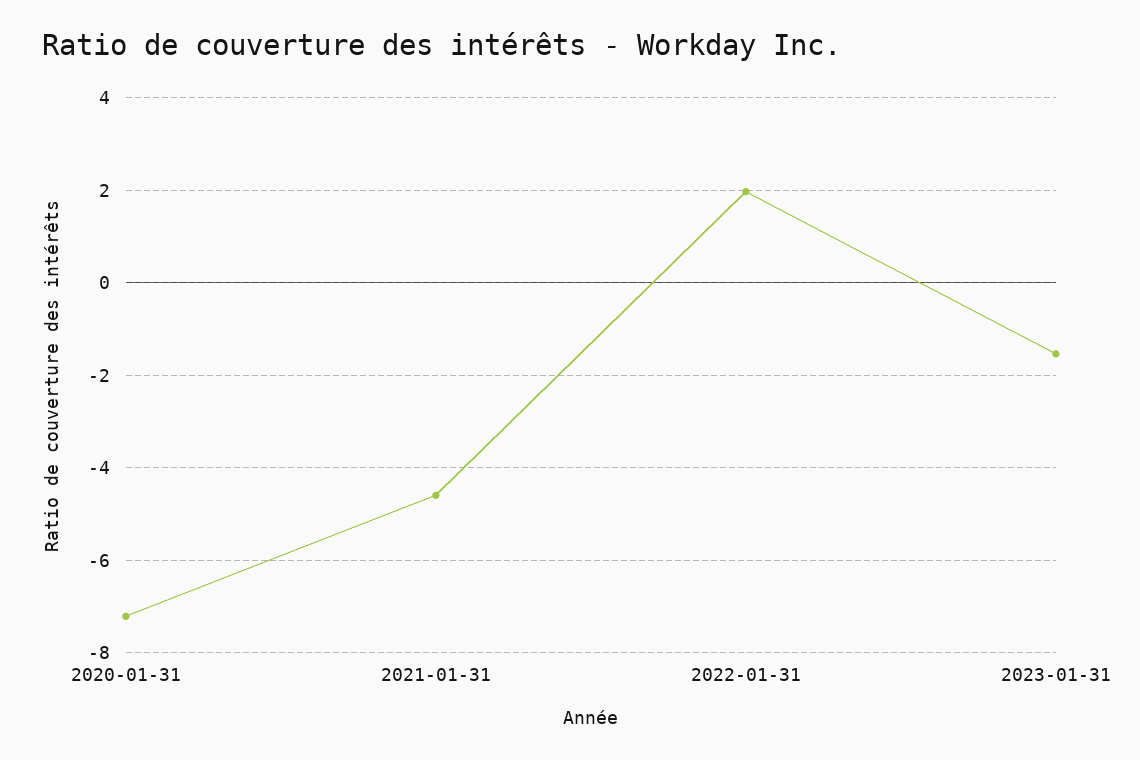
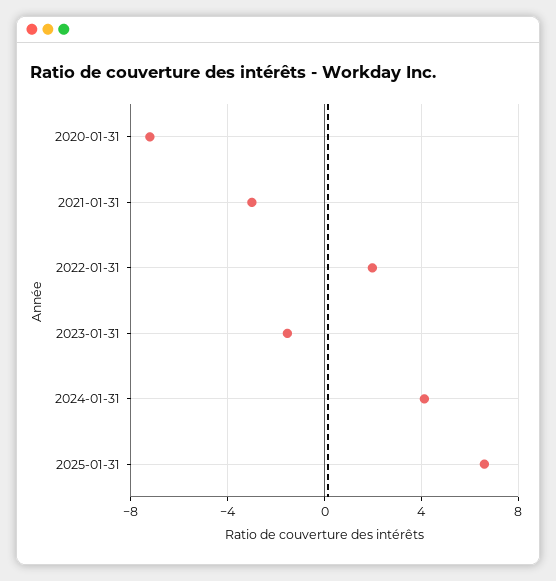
2021-01-31: -4.6 -> -3
2024-01-31: none -> 4
2025-01-31: none -> 6.5

